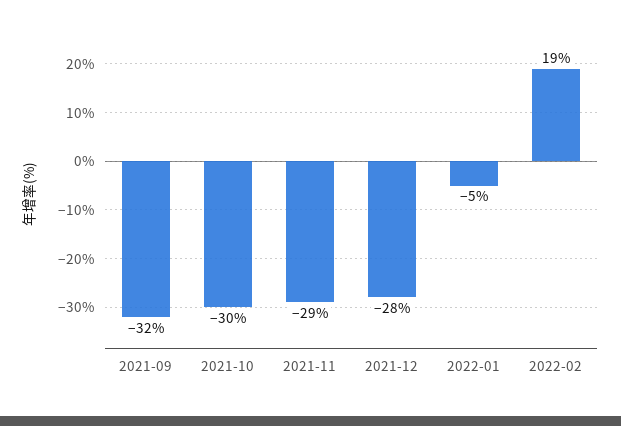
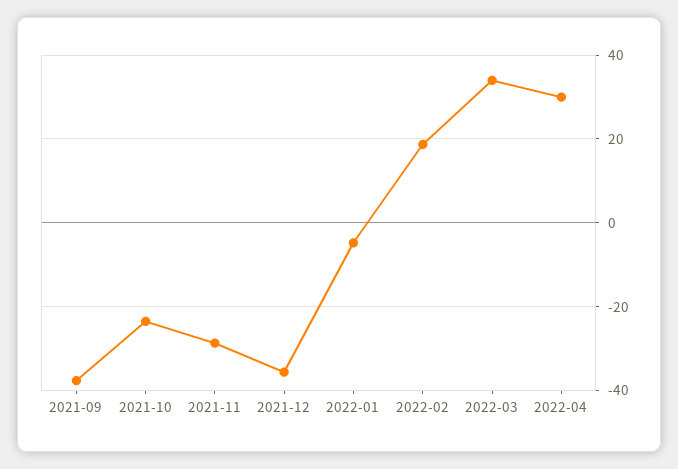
2021-09: -32 -> -38
2021-10: -30 -> -24
2021-12: -28 -> -36
2022-03: none -> 34
2022-04: none -> 30

